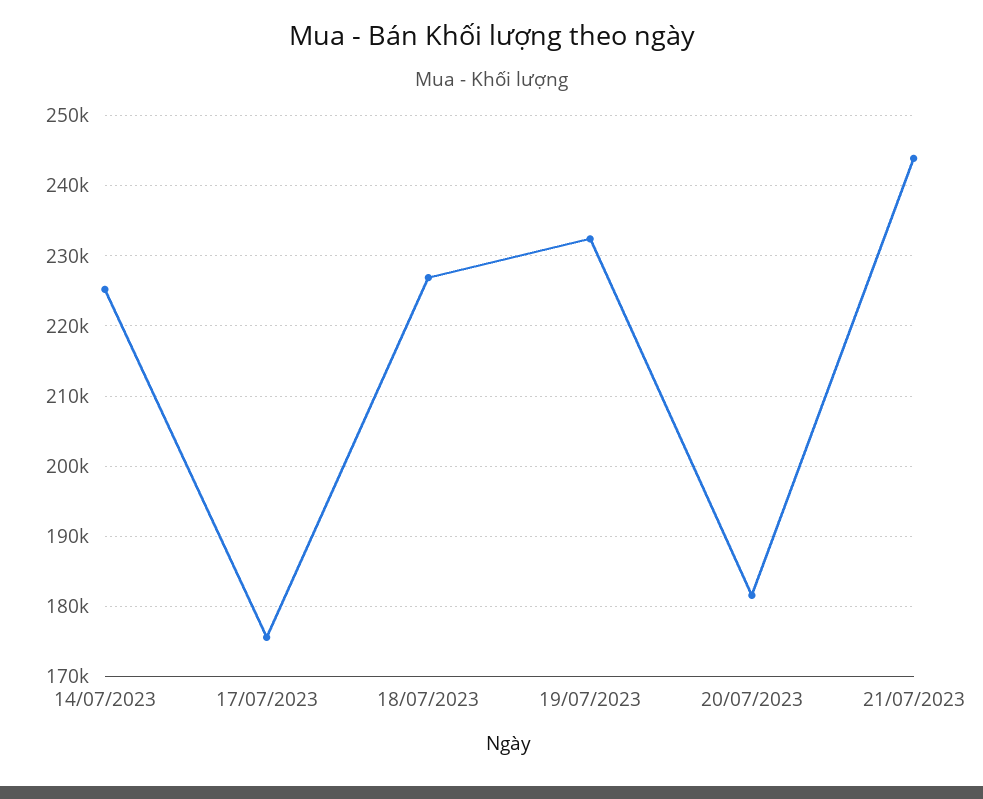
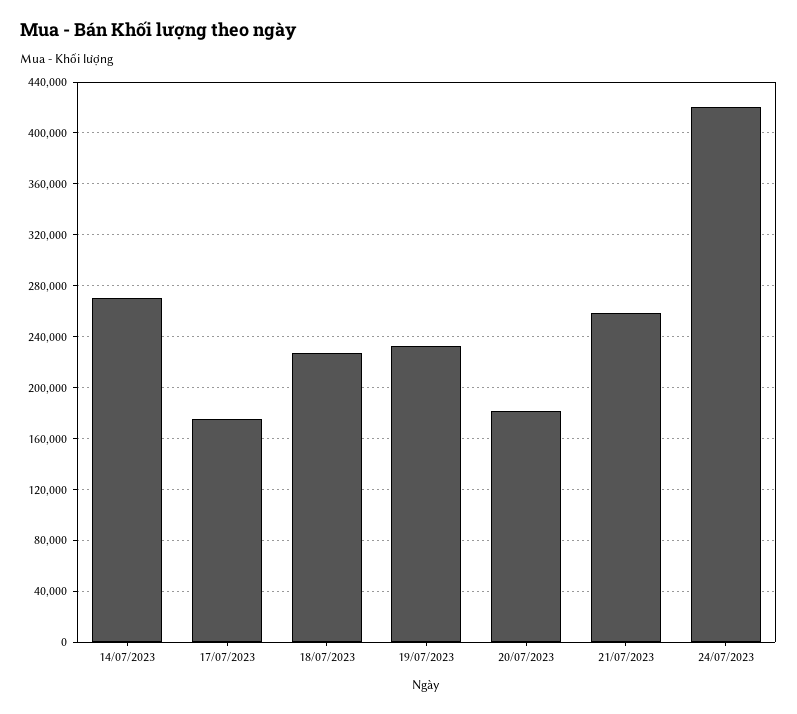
14/07/2023: 225000 -> 270000
21/07/2023: 244000 -> 260000
24/07/2023: none -> 420000

